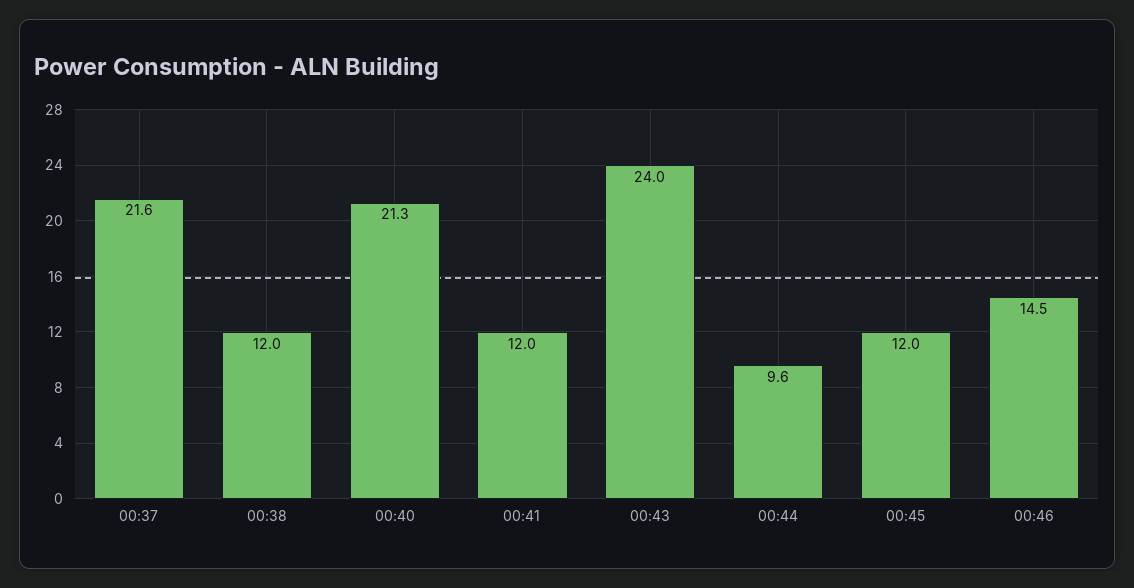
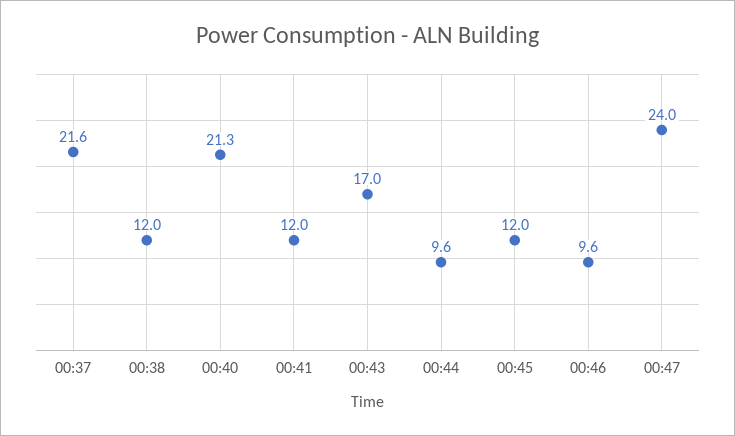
00:43: 24 -> 17
00:46: 14.5 -> 9.6
00:47: none -> 24

